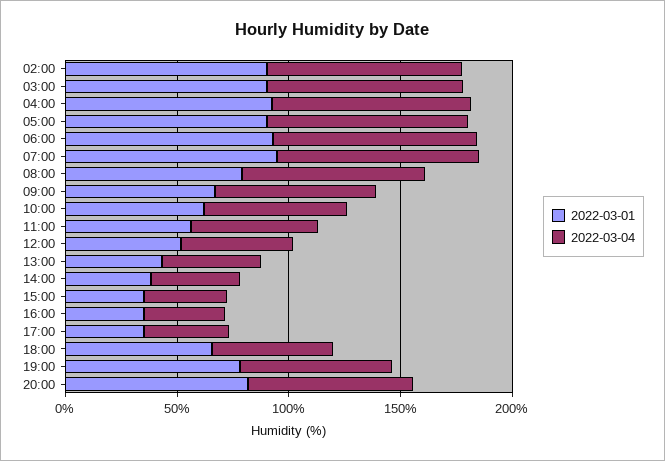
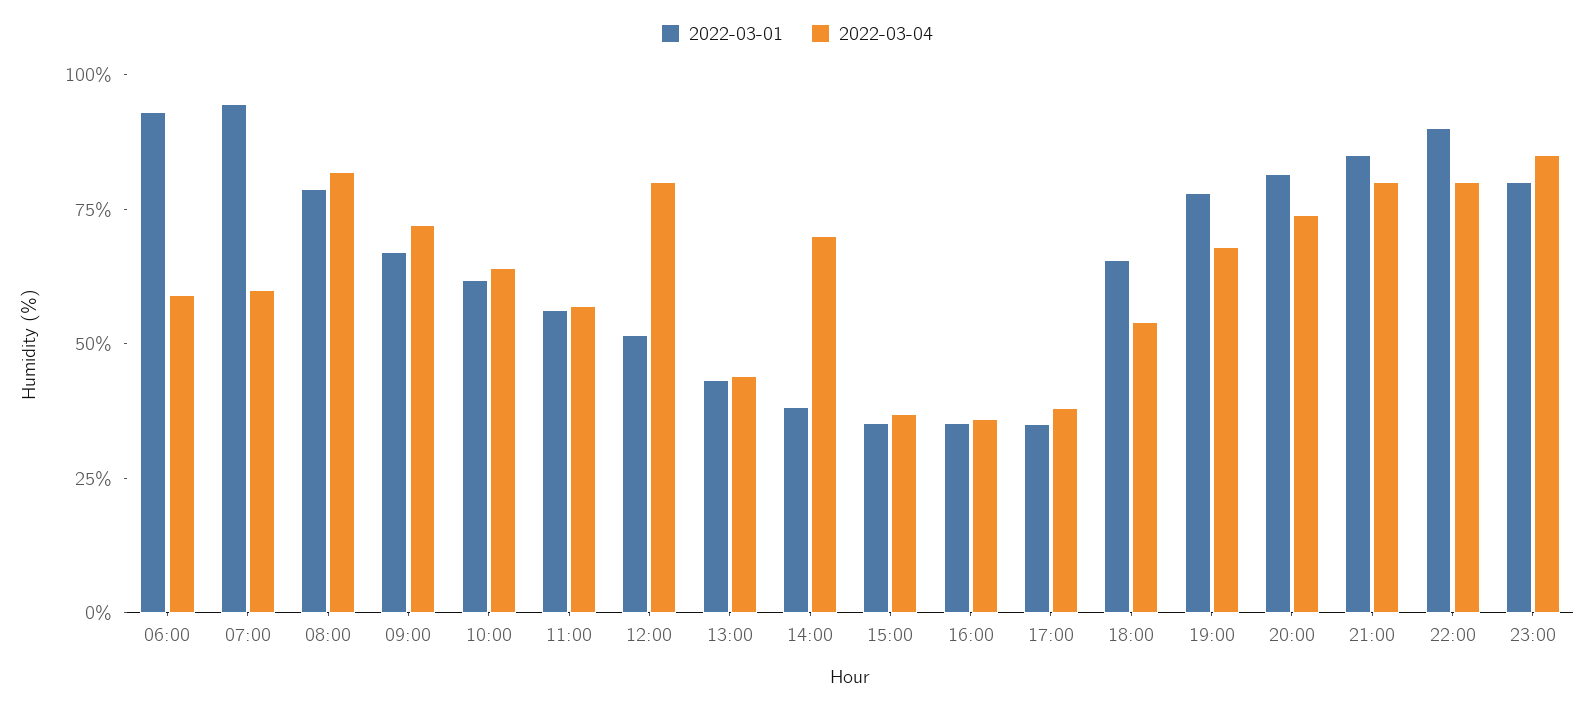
2022-03-01, 02:00: 90 -> none
2022-03-04, 02:00: 90 -> none
2022-03-01, 03:00: 90 -> none
2022-03-04, 03:00: 90 -> none
2022-03-01, 04:00: 90 -> none
2022-03-04, 04:00: 90 -> none
2022-03-01, 05:00: 90 -> none
2022-03-04, 05:00: 90 -> none
2022-03-04, 06:00: 90 -> 60
2022-03-04, 07:00: 90 -> 60
2022-03-04, 12:00: 50 -> 80
2022-03-04, 14:00: 40 -> 70
2022-03-01, 21:00: none -> 85
2022-03-04, 21:00: none -> 80
2022-03-01, 22:00: none -> 90
2022-03-04, 22:00: none -> 80
2022-03-01, 23:00: none -> 80
2022-03-04, 23:00: none -> 85

